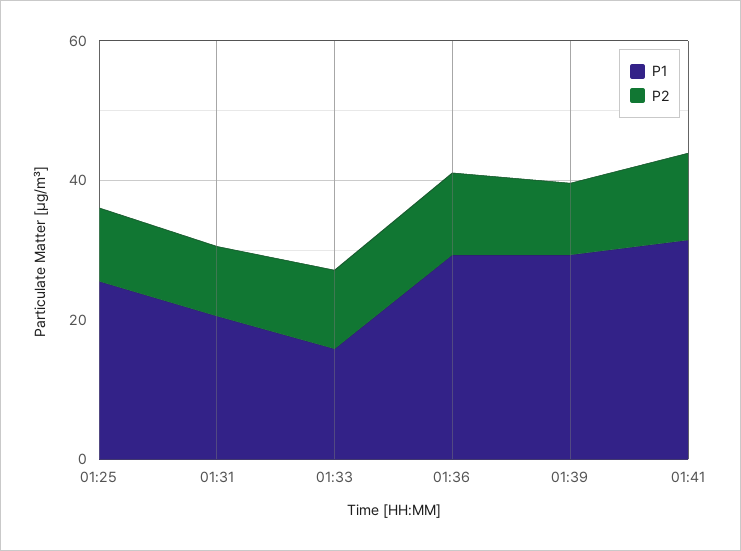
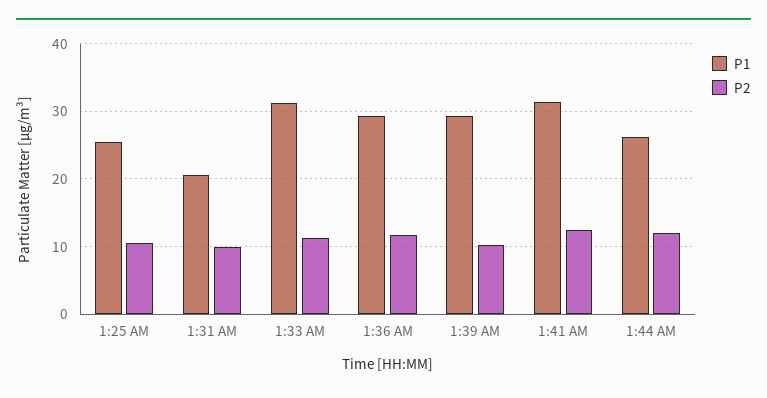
P1, 01:33: 15 -> 31
P1, 1:44 AM: none -> 26
P2, 1:44 AM: none -> 12

